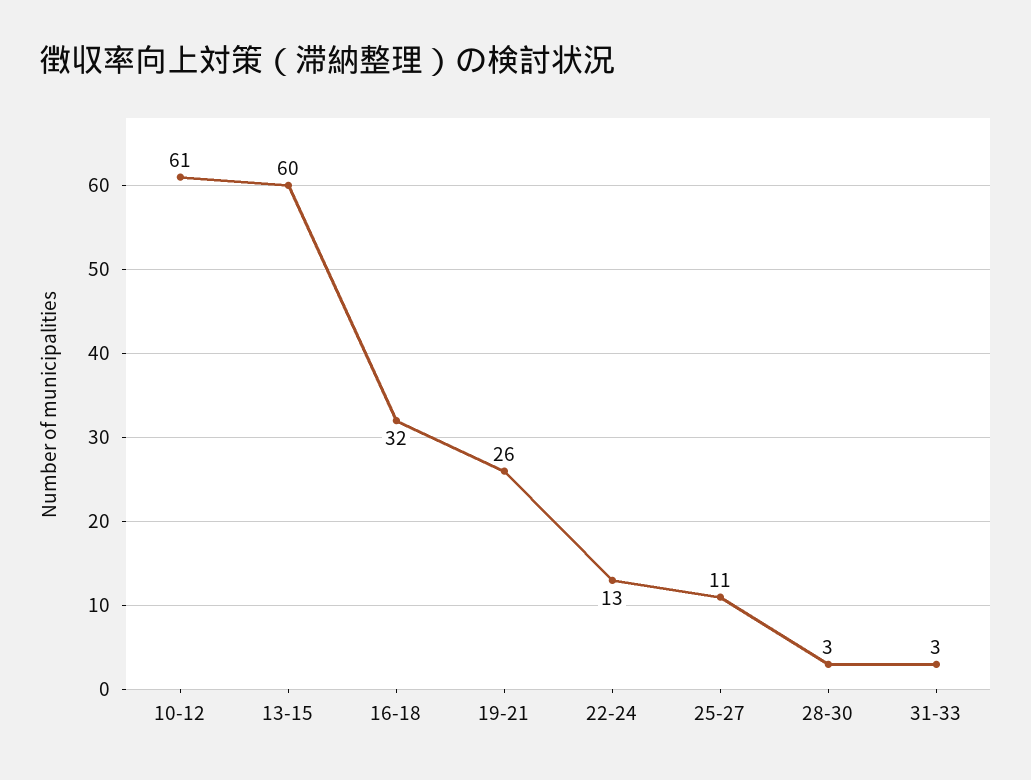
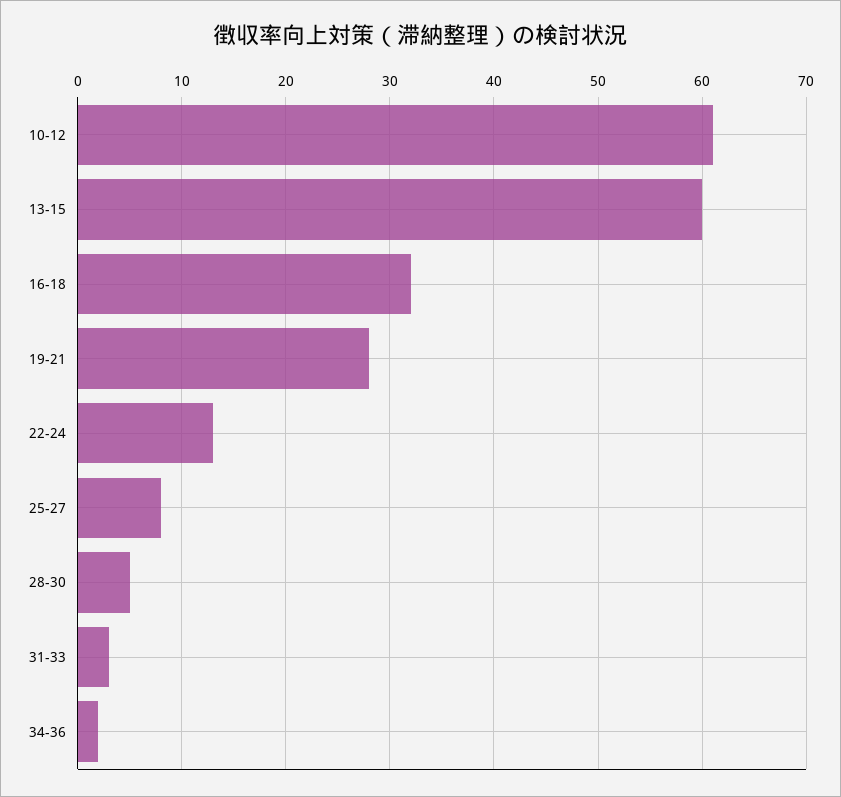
19-21: 26 -> 28
25-27: 11 -> 8
28-30: 3 -> 5
34-36: none -> 2

